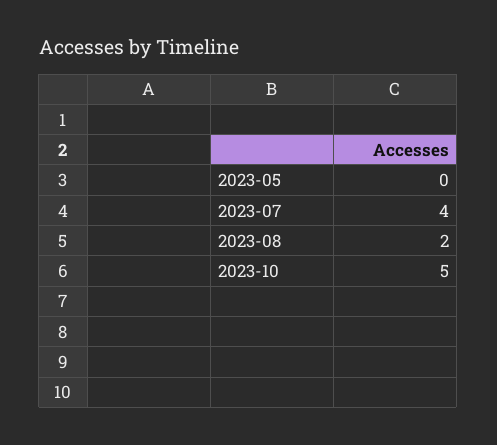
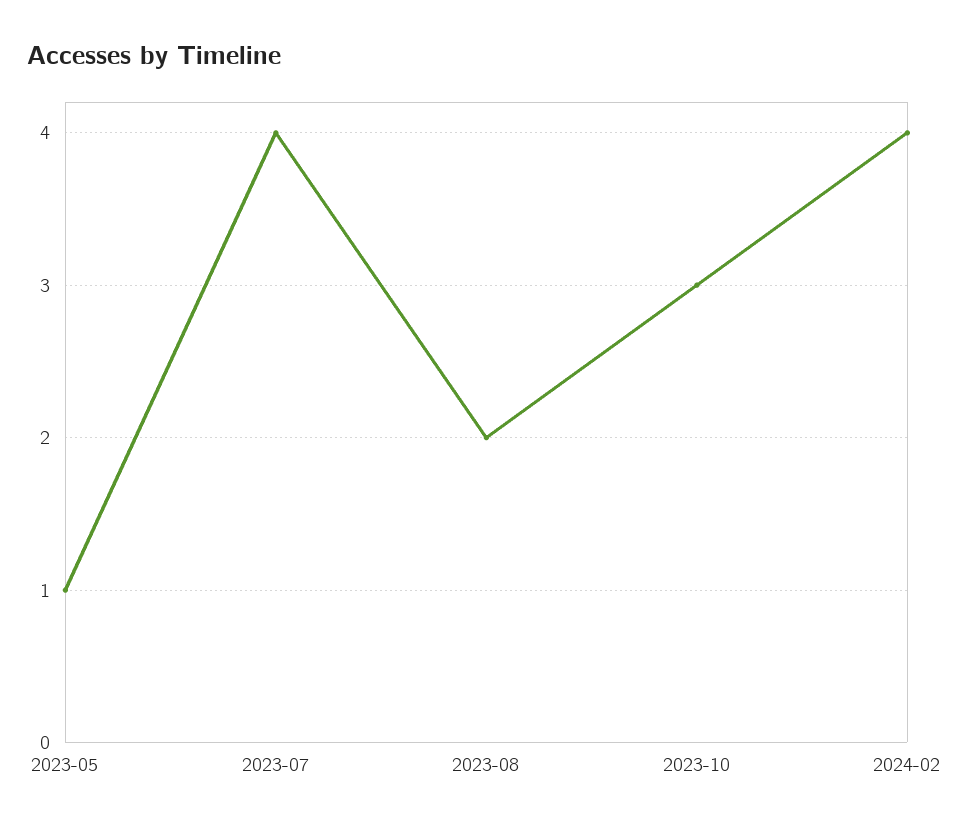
2023-05: 0 -> 1
2023-10: 5 -> 3
2024-02: none -> 4

